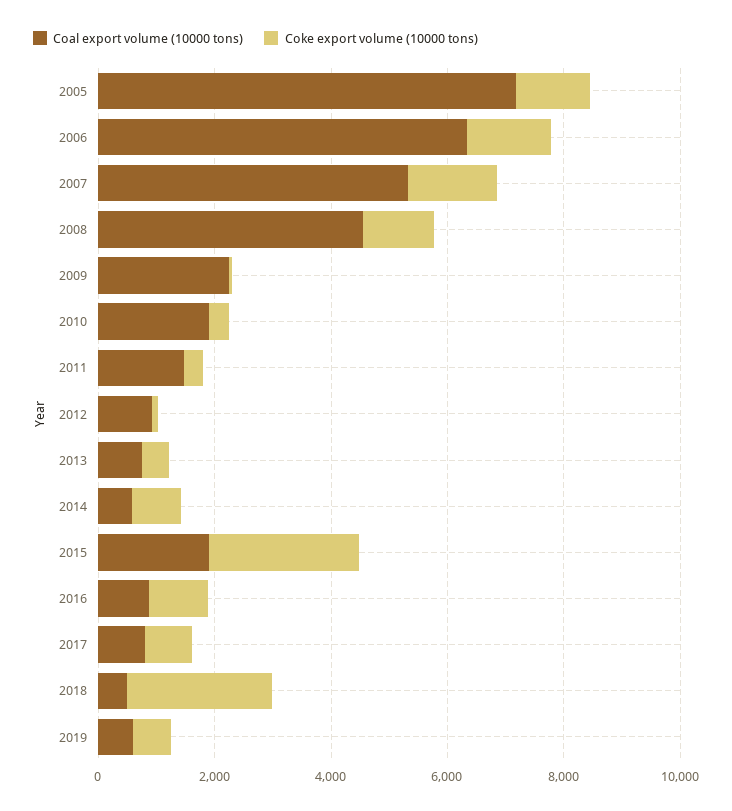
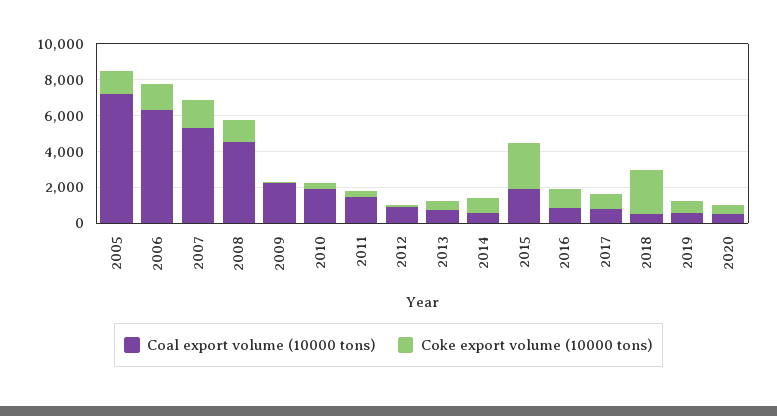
Coal export volume (10000 tons), 2020: none -> 500
Coke export volume (10000 tons), 2020: none -> 500

